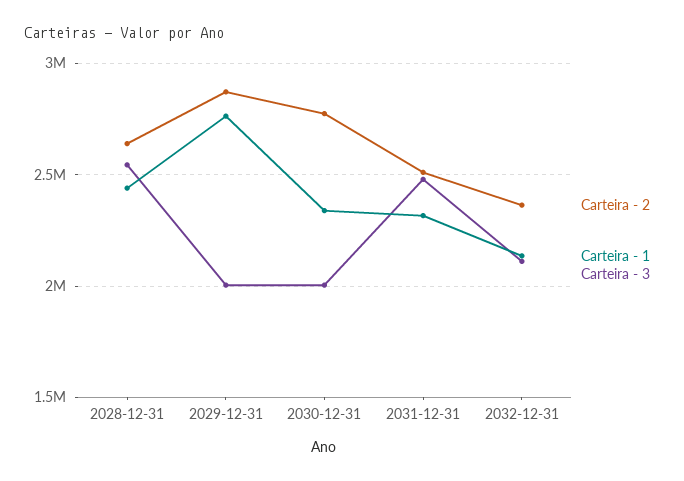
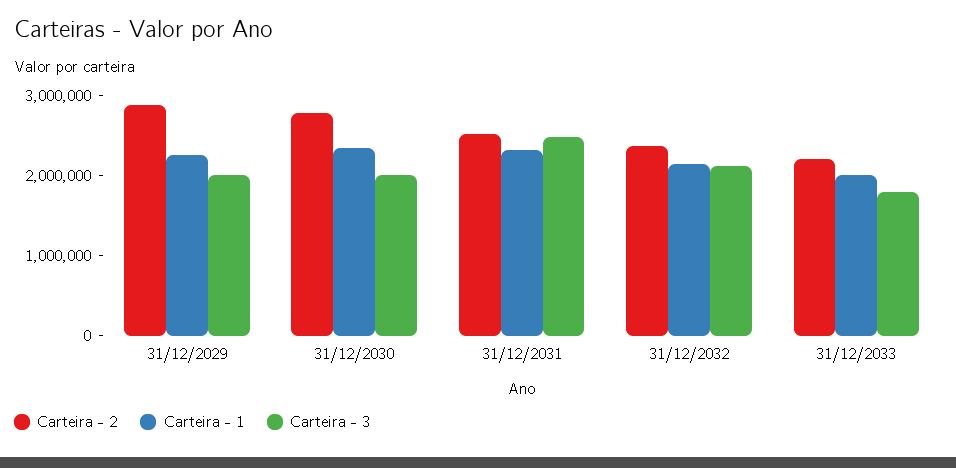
Carteira - 2, 2028-12-31: 2650000 -> none
Carteira - 1, 2028-12-31: 2450000 -> none
Carteira - 3, 2028-12-31: 2550000 -> none
Carteira - 1, 2029-12-31: 2750000 -> 2200000
Carteira - 2, 31/12/2033: none -> 2200000
Carteira - 1, 31/12/2033: none -> 2000000
Carteira - 3, 31/12/2033: none -> 1800000

